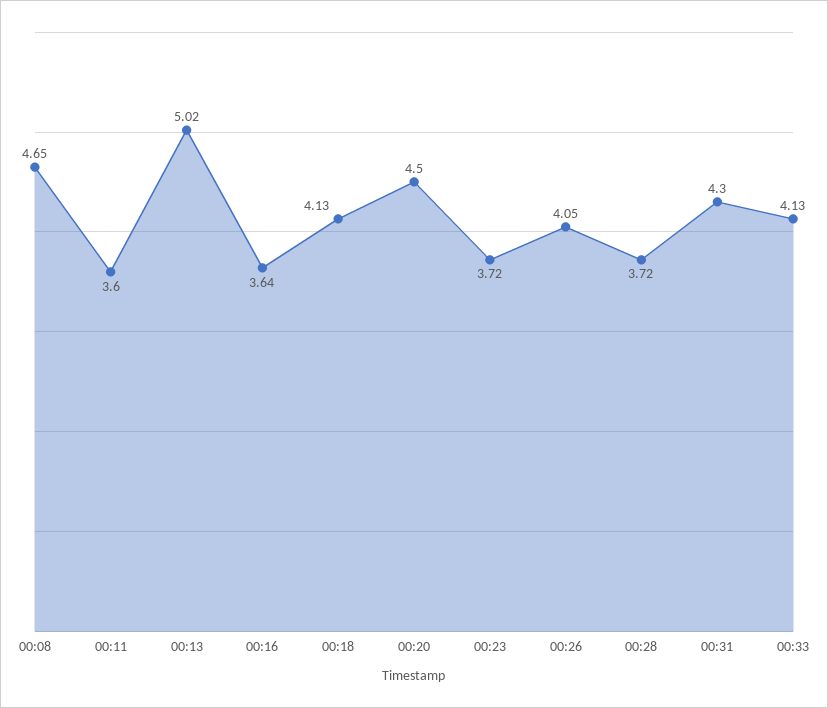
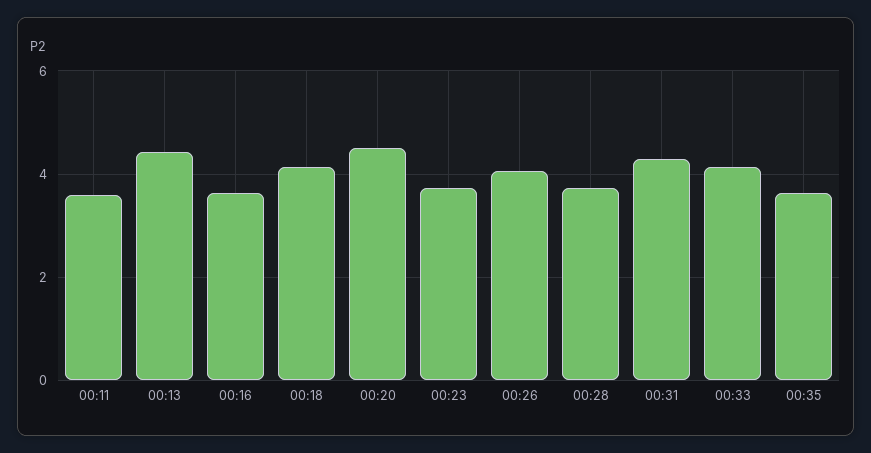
00:08: 4.65 -> none
00:13: 5.02 -> 4.4
00:35: none -> 3.6

